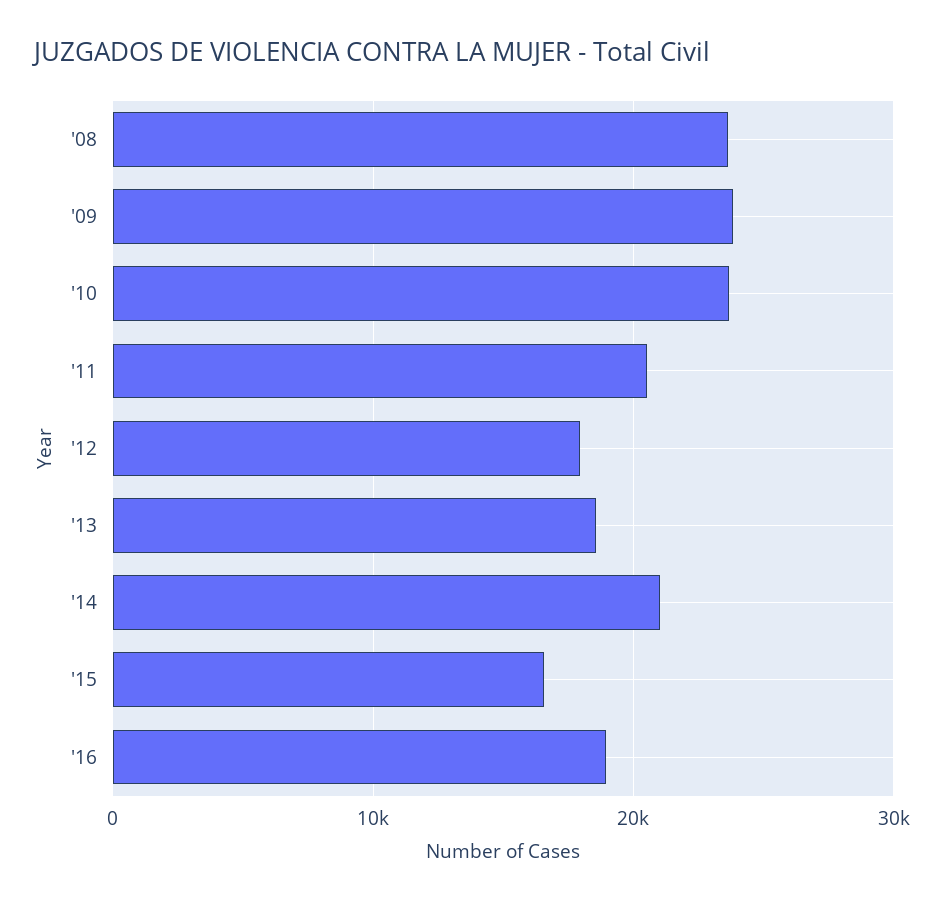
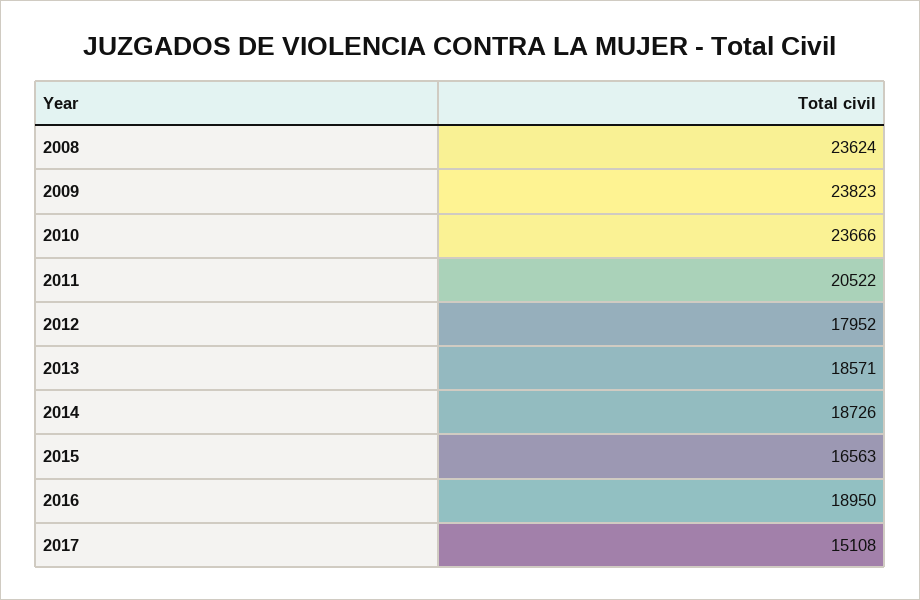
'14: 21000 -> 18726
2017: none -> 15108

